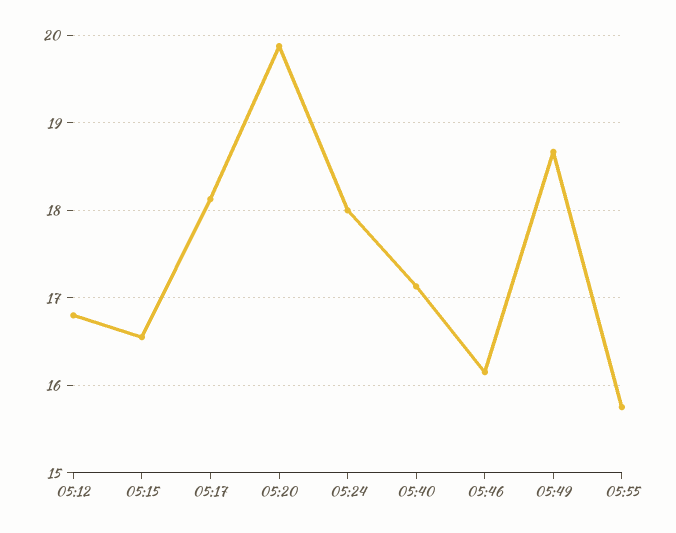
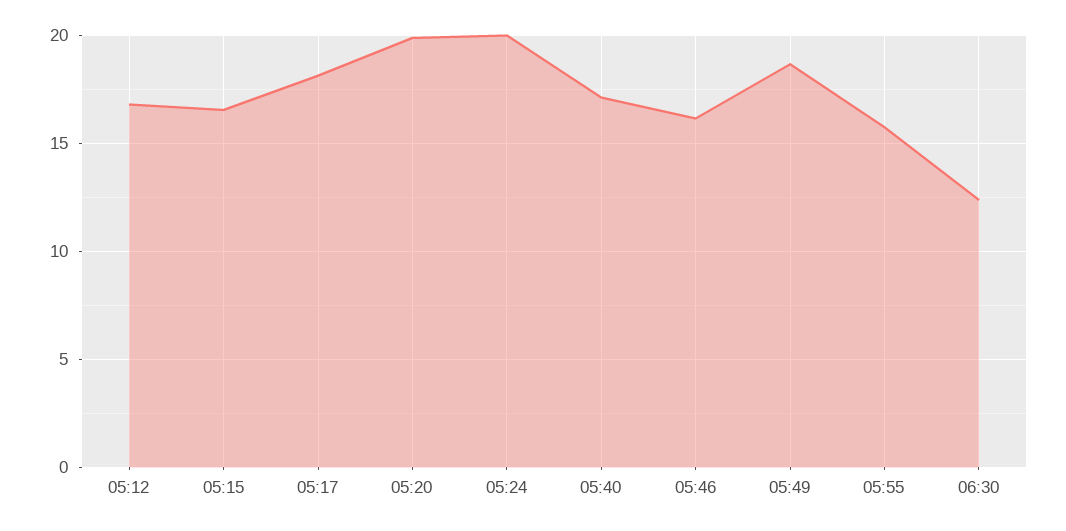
05:24: 18 -> 20
06:30: none -> 12.5

